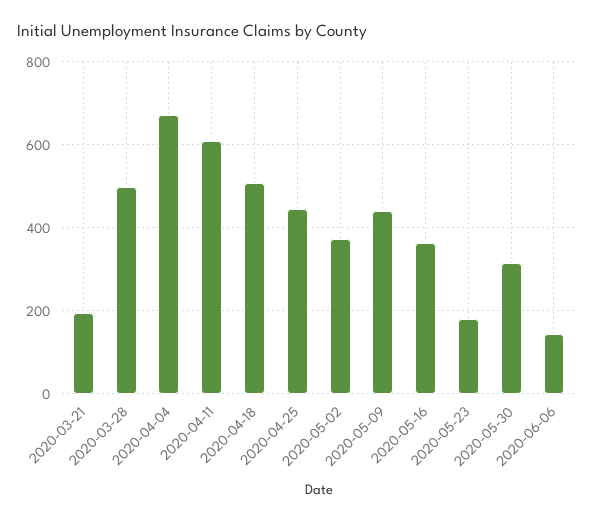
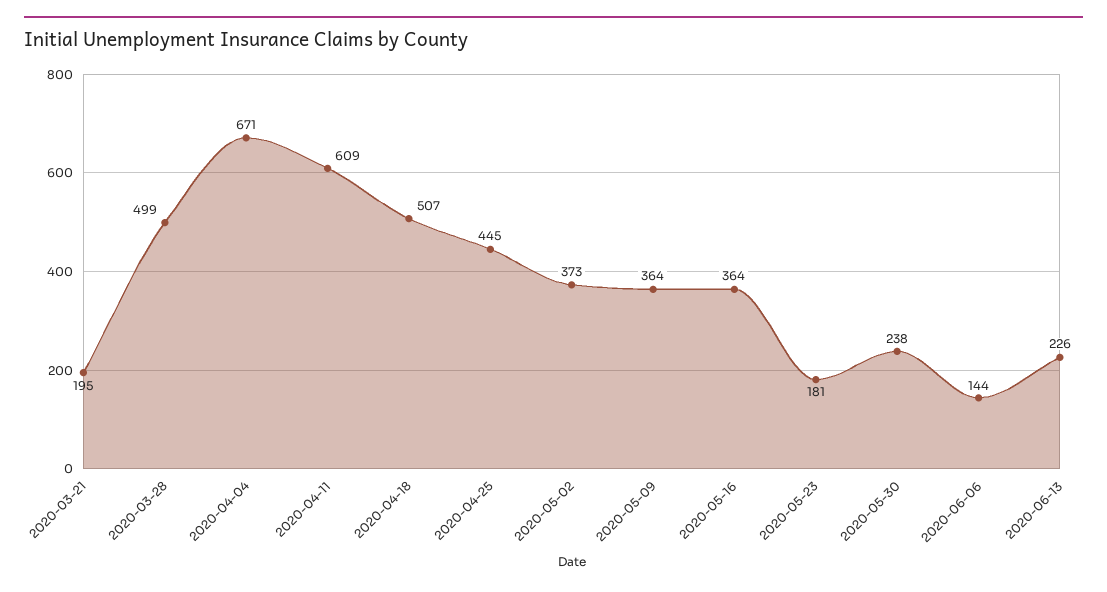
2020-05-09: 440 -> 364
2020-05-30: 320 -> 238
2020-06-13: none -> 226

